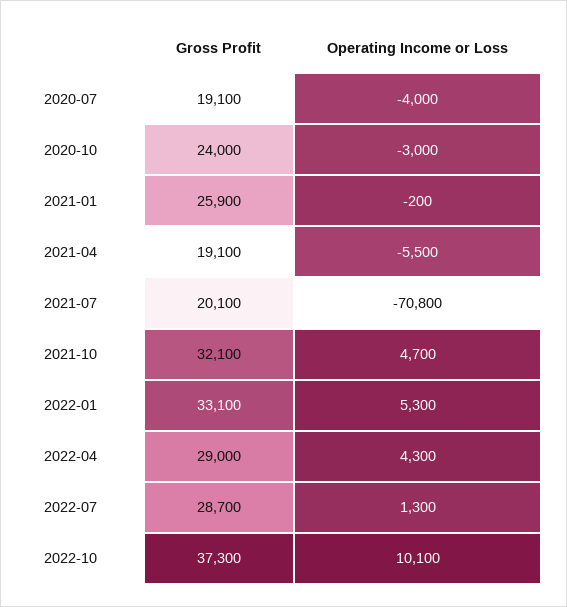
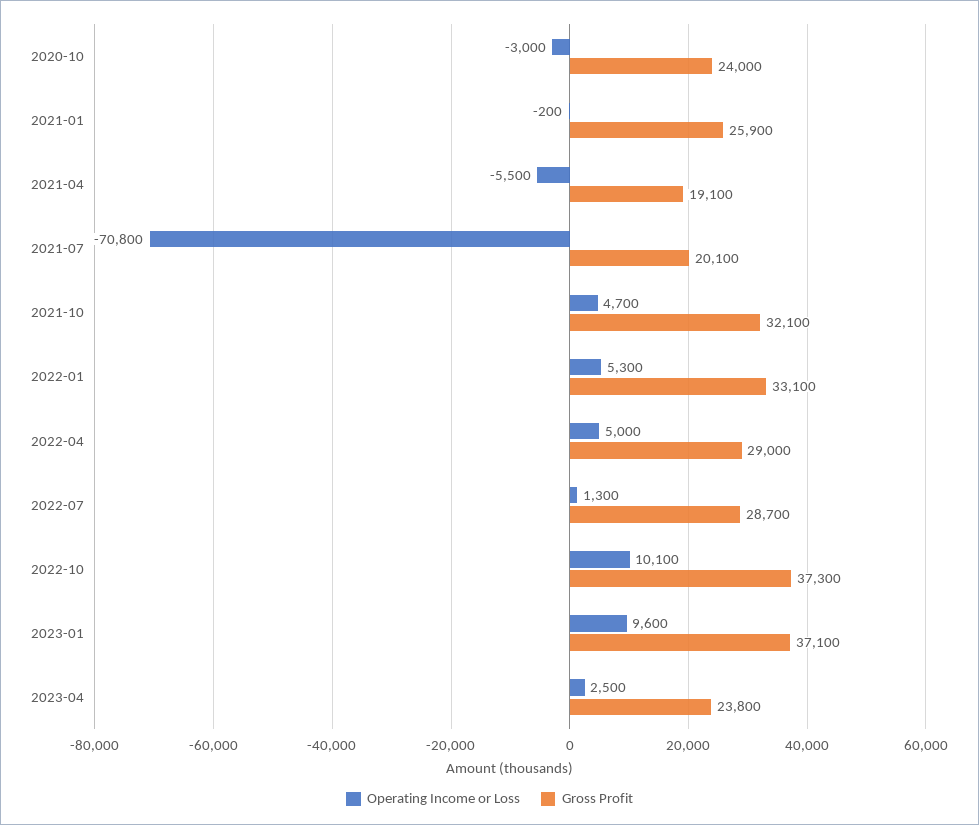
Gross Profit, 2020-07: 19100 -> none
Operating Income or Loss, 2020-07: -4000 -> none
Operating Income or Loss, 2022-04: 4300 -> 5000
Operating Income or Loss, 2023-01: none -> 9600
Gross Profit, 2023-01: none -> 37100
Operating Income or Loss, 2023-04: none -> 2500
Gross Profit, 2023-04: none -> 23800

